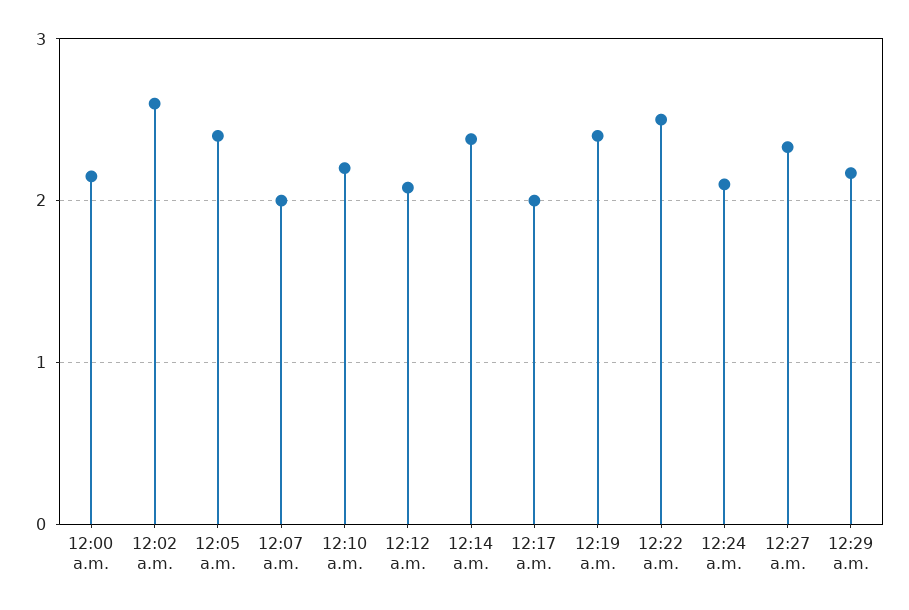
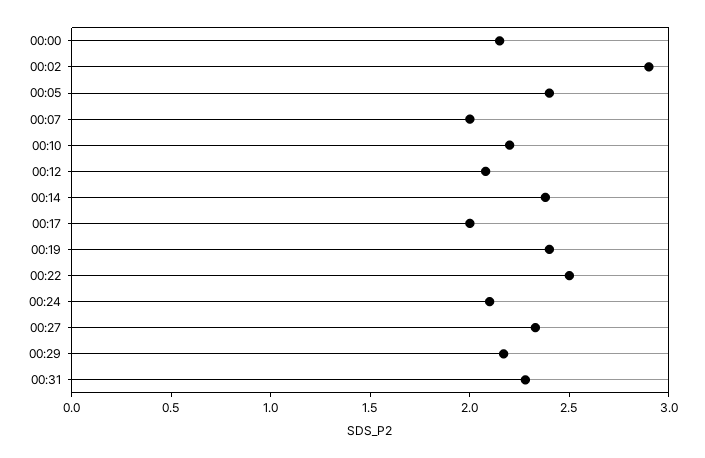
12:02 a.m.: 2.6 -> 2.9
00:31: none -> 2.3

